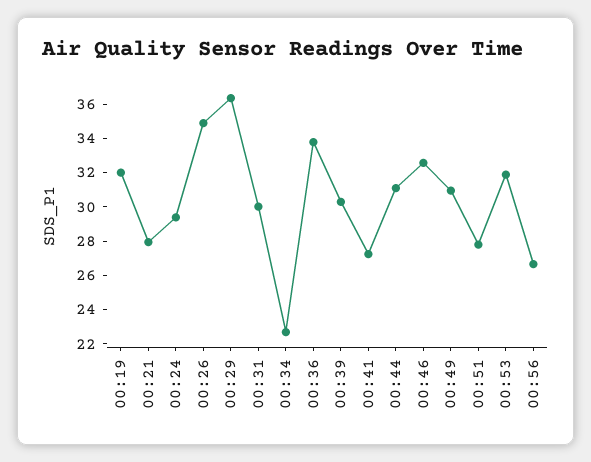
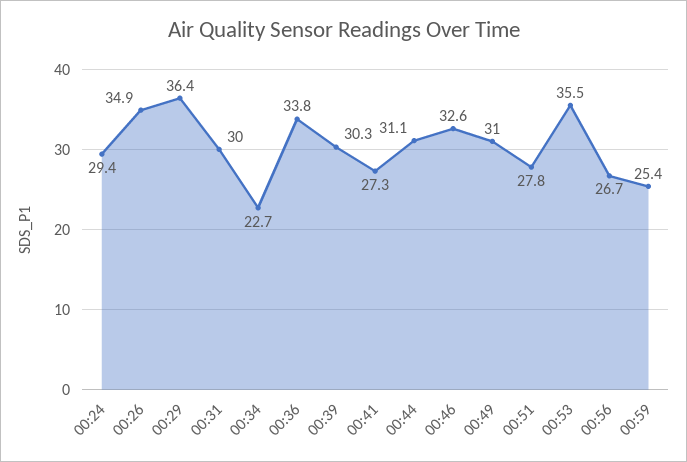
00:19: 32 -> none
00:21: 28 -> none
00:53: 32 -> 35.5
00:59: none -> 25.4

